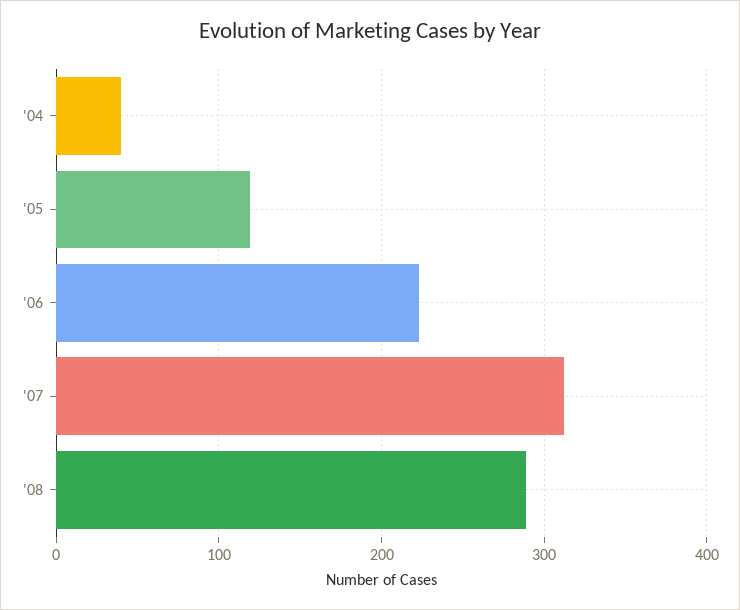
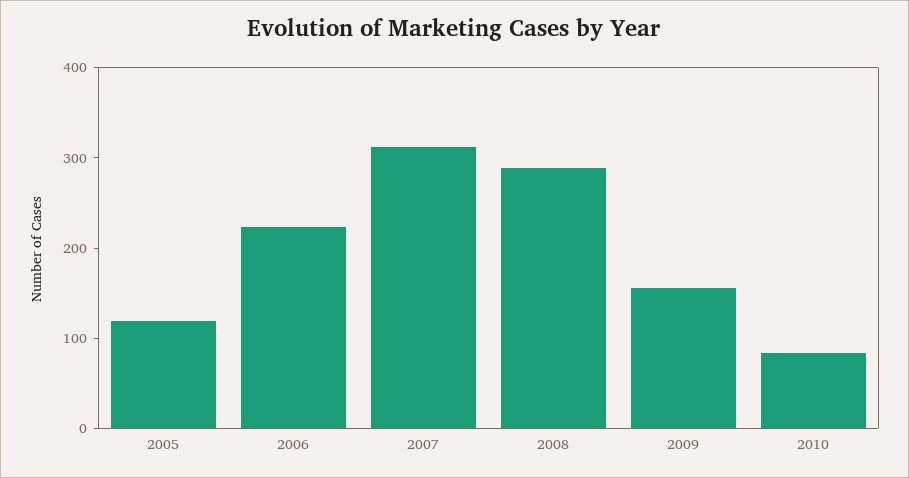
'04: 40 -> none
2009: none -> 160
2010: none -> 80

